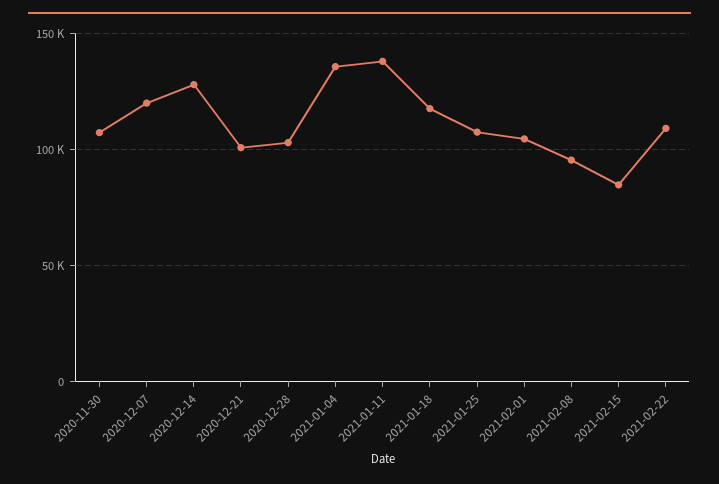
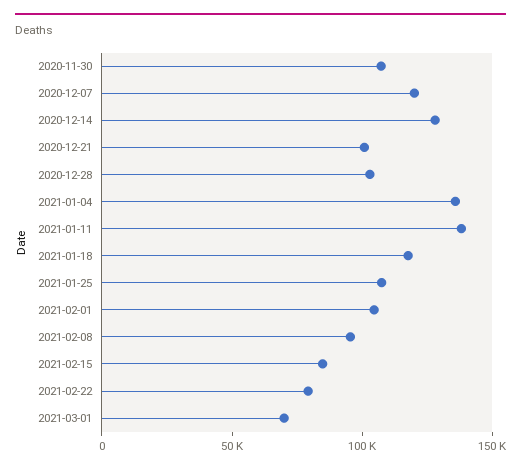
2021-02-22: 110000 -> 80000
2021-03-01: none -> 70000

